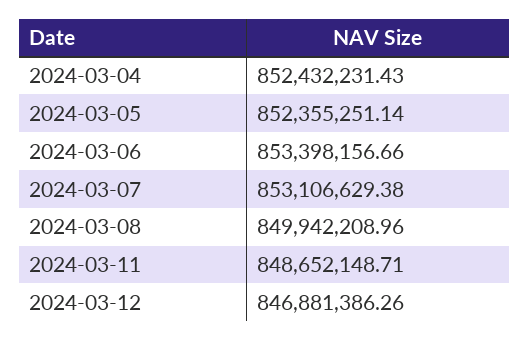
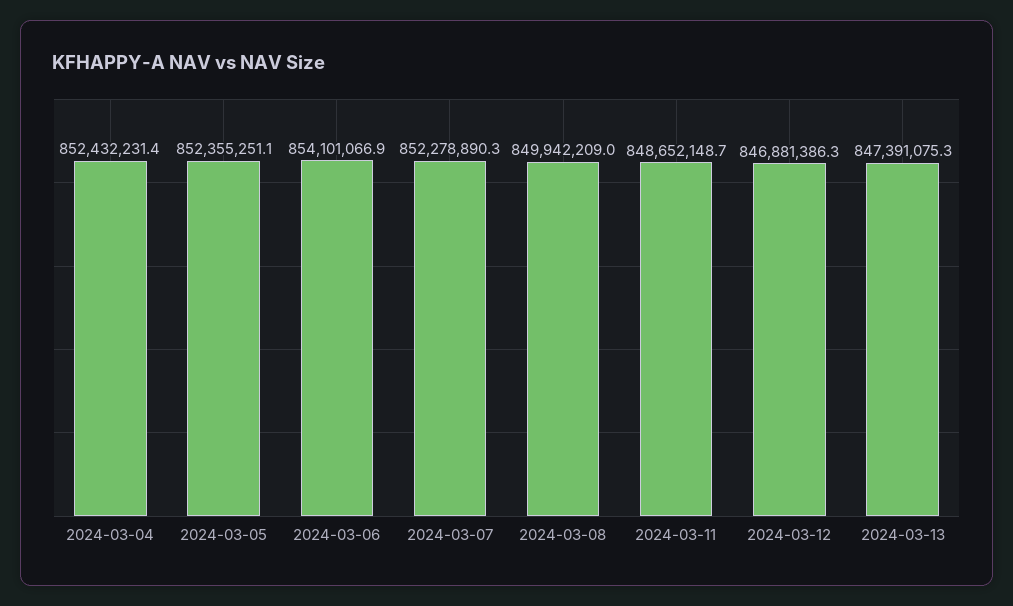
2024-03-06: 853398156.66 -> 854101066.9
2024-03-07: 853106629.38 -> 852278890.3
2024-03-13: none -> 847391075.3

